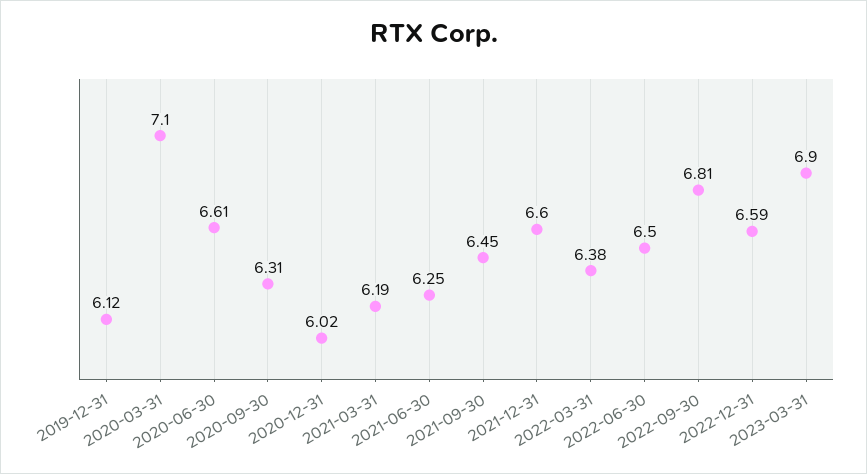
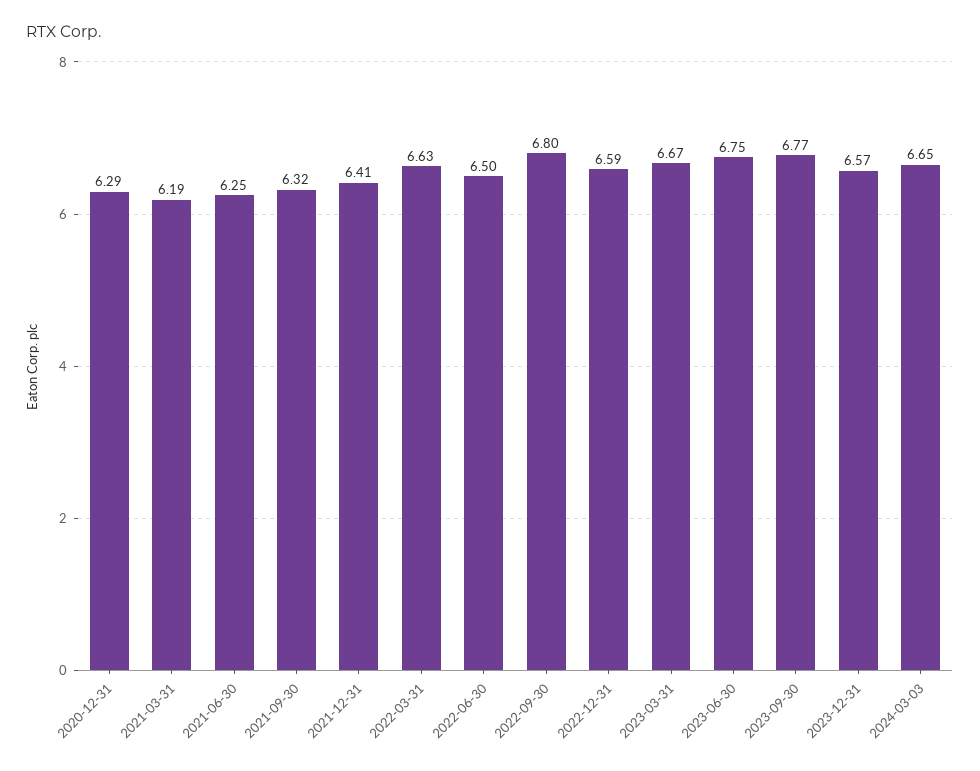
2019-12-31: 6.12 -> none
2020-03-31: 7.1 -> none
2020-06-30: 6.61 -> none
2020-09-30: 6.31 -> none
2020-12-31: 6.02 -> 6.29
2021-09-30: 6.45 -> 6.32
2021-12-31: 6.6 -> 6.41
2022-03-31: 6.38 -> 6.63
2022-09-30: 6.81 -> 6.8
2023-03-31: 6.9 -> 6.67
2023-06-30: none -> 6.75
2023-09-30: none -> 6.77
2023-12-31: none -> 6.57
2024-03-03: none -> 6.65

